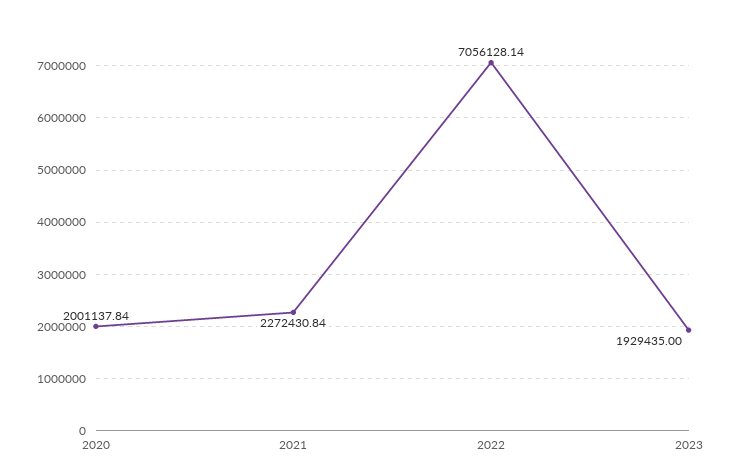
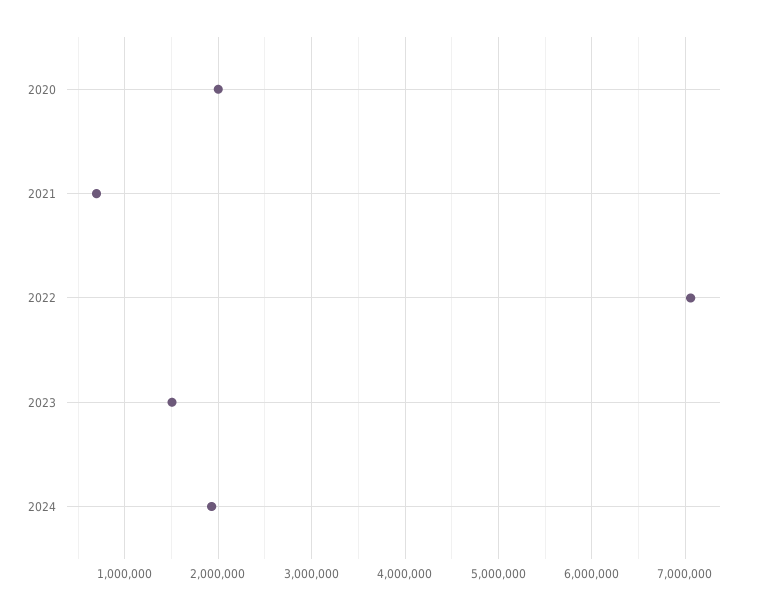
2021: 2272430.84 -> 700000
2023: 1929435 -> 1500000
2024: none -> 1900000

